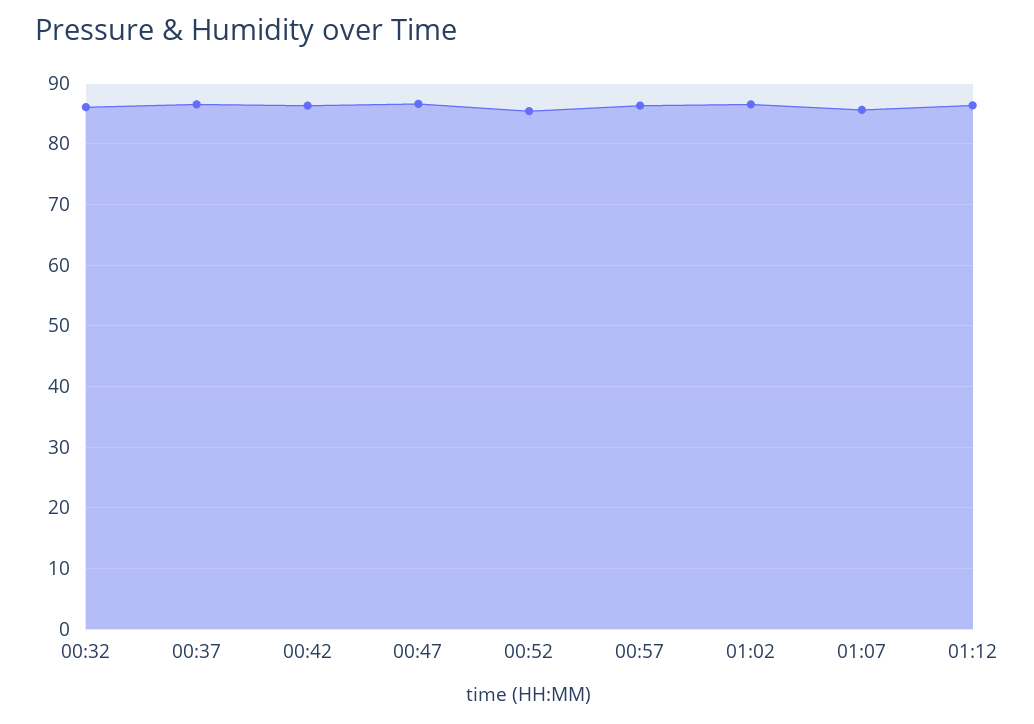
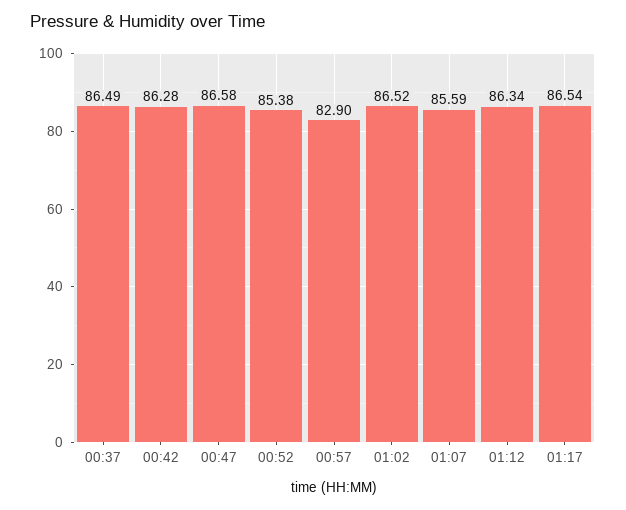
00:32: 86 -> none
00:57: 86 -> 82.9
01:17: none -> 86.54

